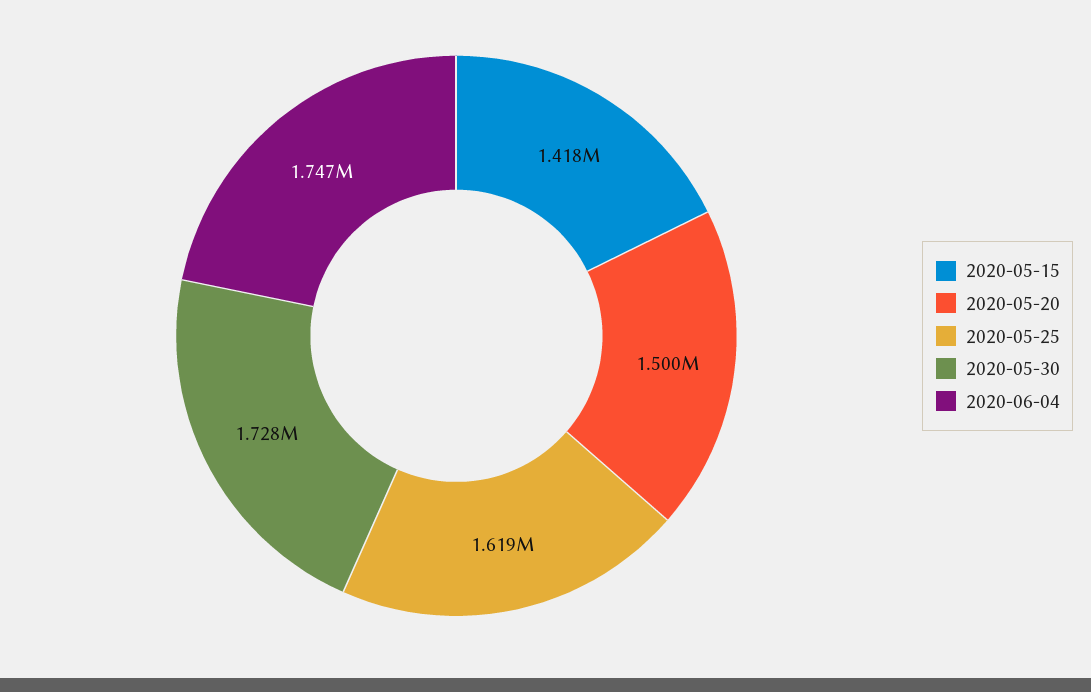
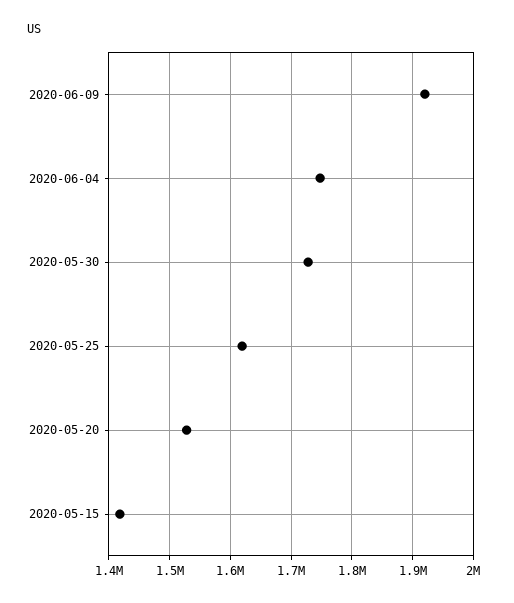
2020-05-20: 1500000 -> 1530000
2020-06-09: none -> 1920000

